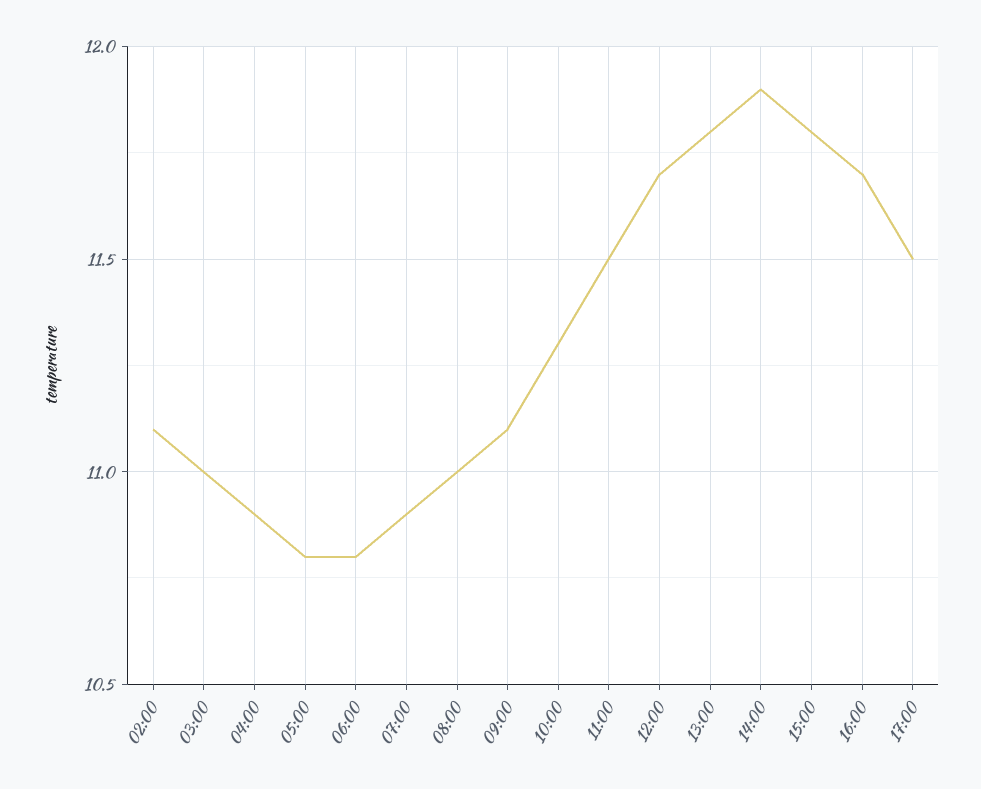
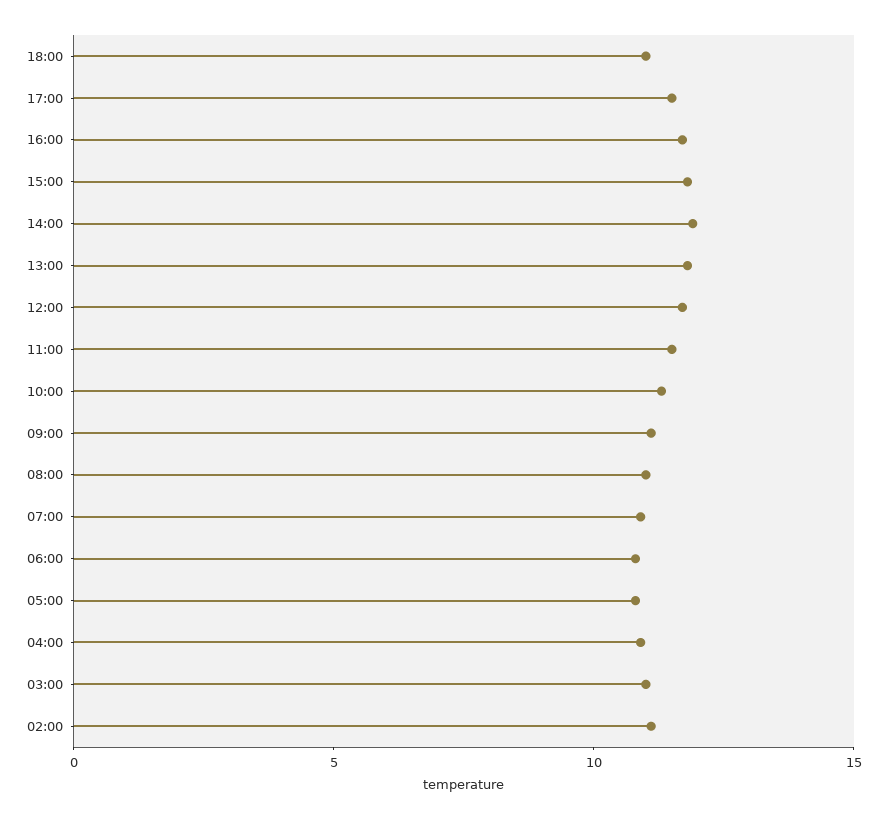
18:00: none -> 11

